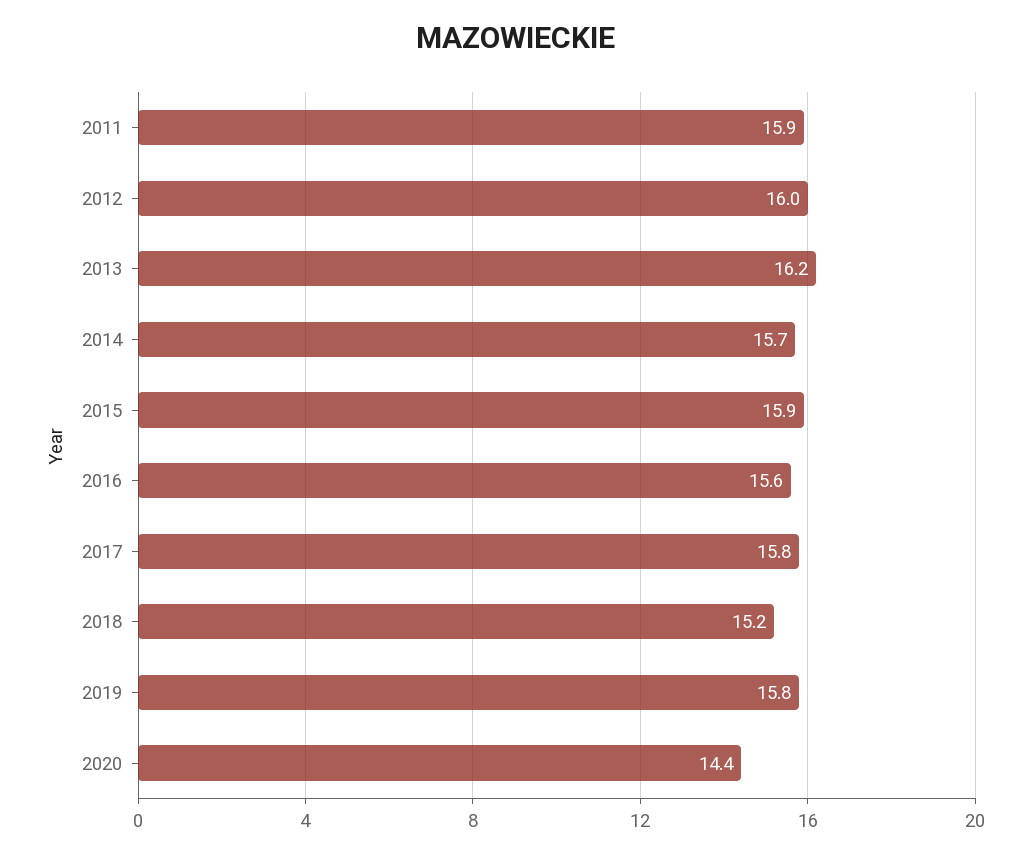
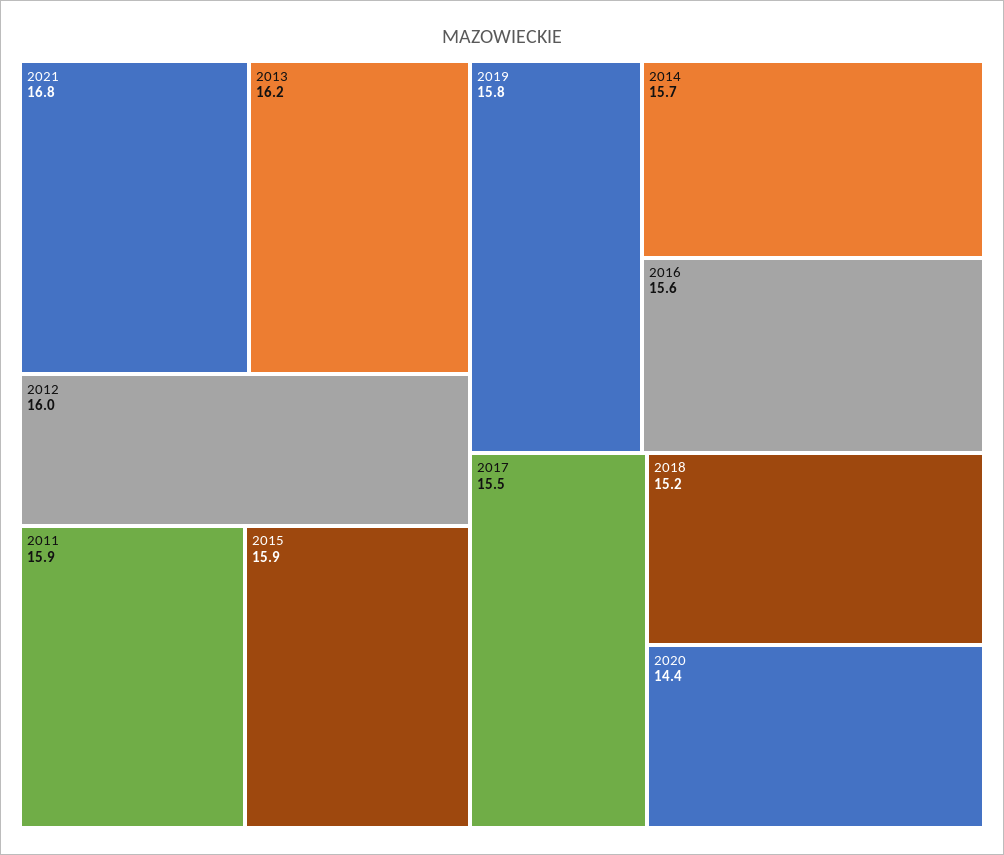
2017: 15.8 -> 15.5
2021: none -> 16.8

